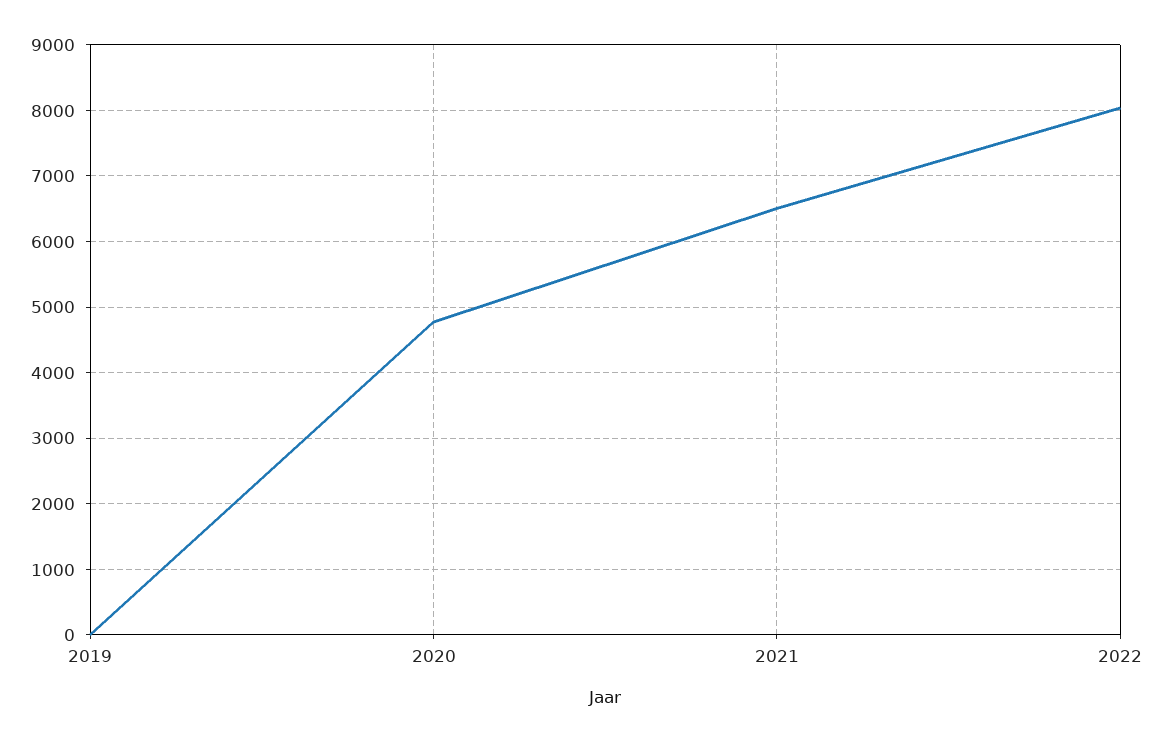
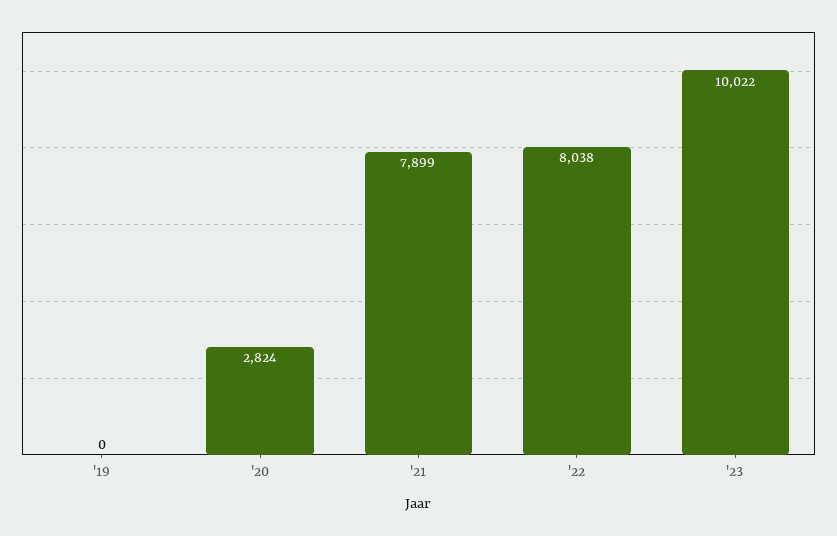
2020: 4800 -> 2824
2021: 6500 -> 7899
'23: none -> 10022

